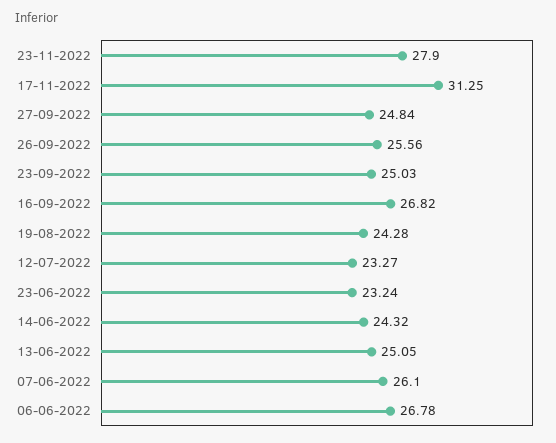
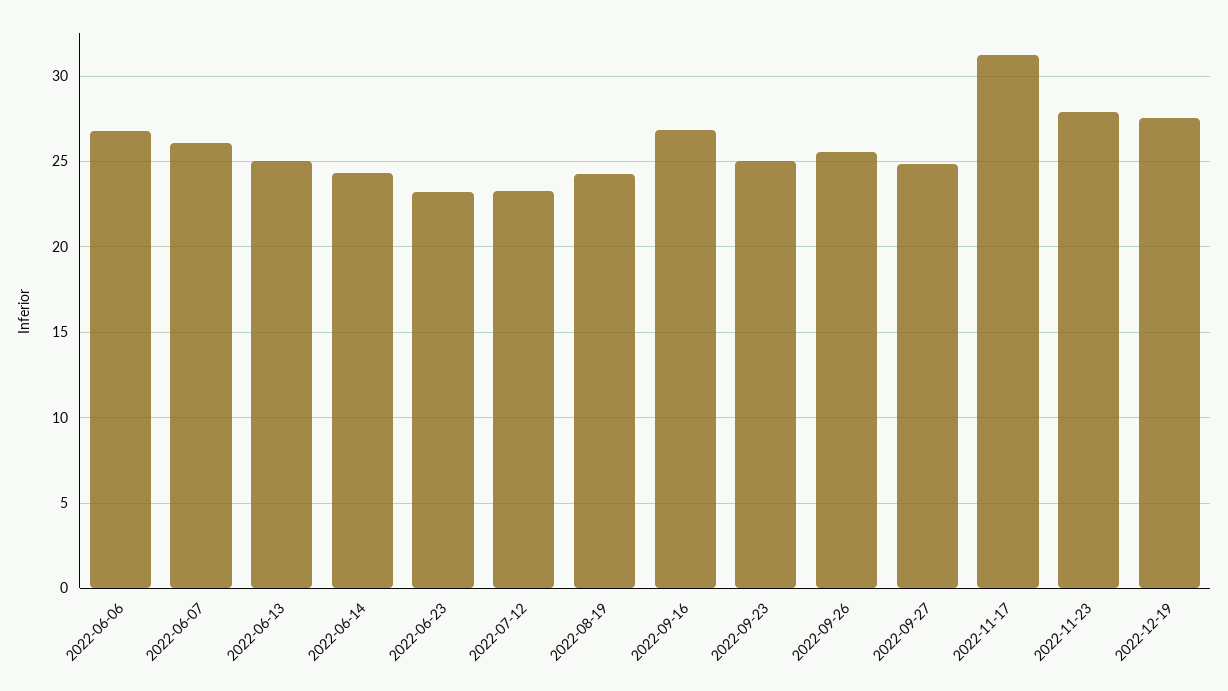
2022-12-19: none -> 27.5

